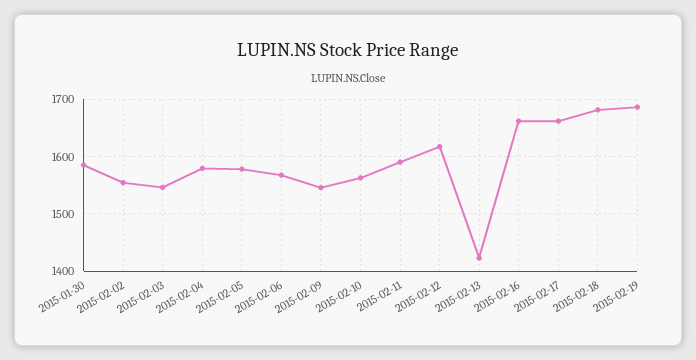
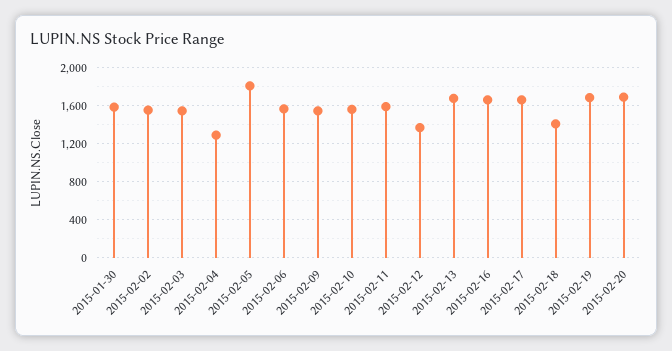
2015-02-04: 1580 -> 1300
2015-02-05: 1580 -> 1800
2015-02-12: 1620 -> 1400
2015-02-13: 1420 -> 1700
2015-02-18: 1680 -> 1400
2015-02-20: none -> 1700

